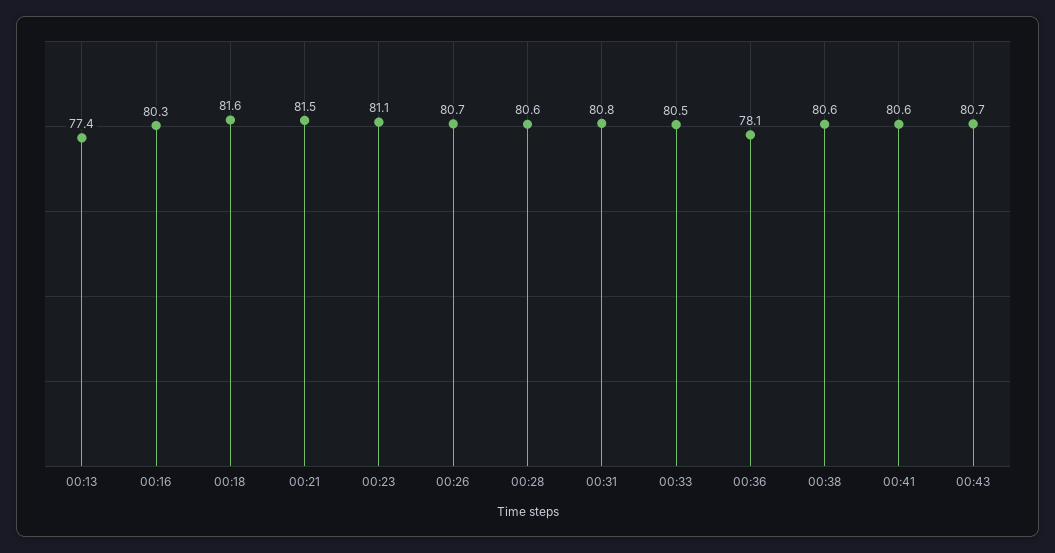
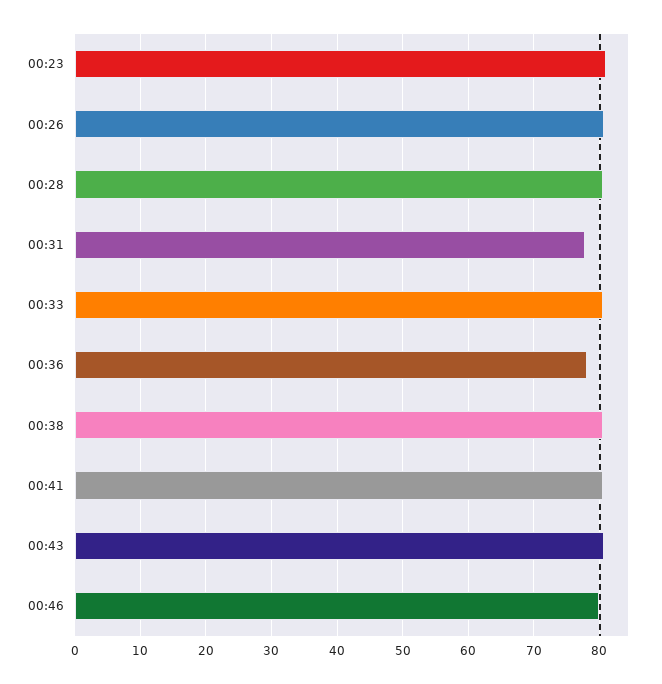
00:13: 77.4 -> none
00:16: 80.3 -> none
00:18: 81.6 -> none
00:21: 81.5 -> none
00:31: 80.8 -> 78
00:46: none -> 80

